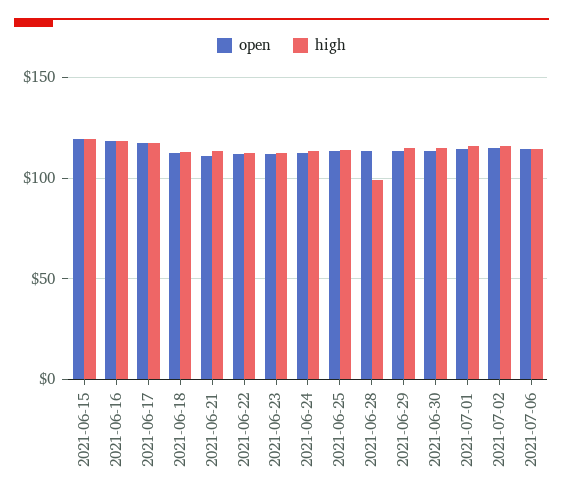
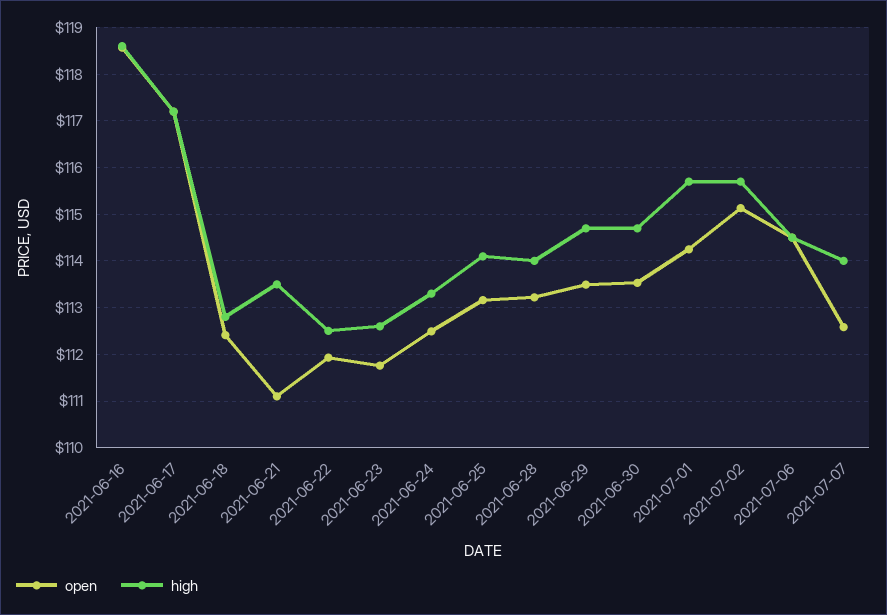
open, 2021-06-15: 120 -> none
high, 2021-06-15: 120 -> none
high, 2021-06-28: 100 -> 114
open, 2021-07-07: none -> 112.6
high, 2021-07-07: none -> 114

